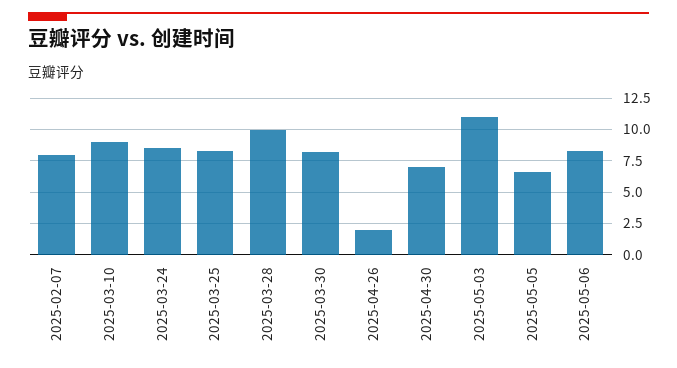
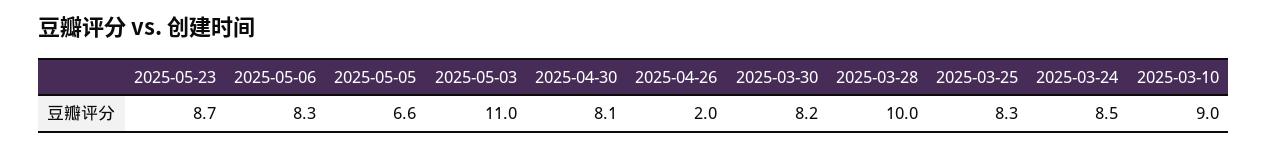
2025-02-07: 8 -> none
2025-04-30: 7 -> 8.1
2025-05-23: none -> 8.7

